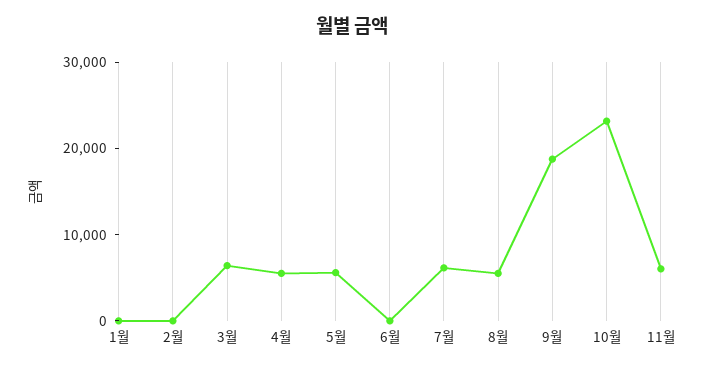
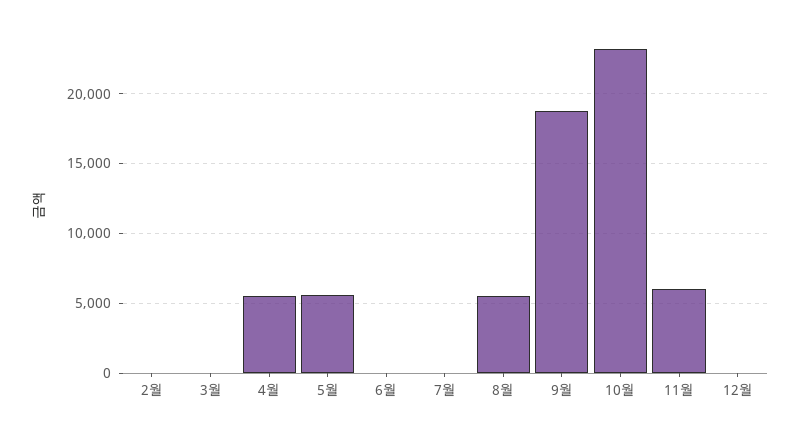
1월: 0 -> none
3월: 6000 -> 0
7월: 6000 -> 0
12월: none -> 0

